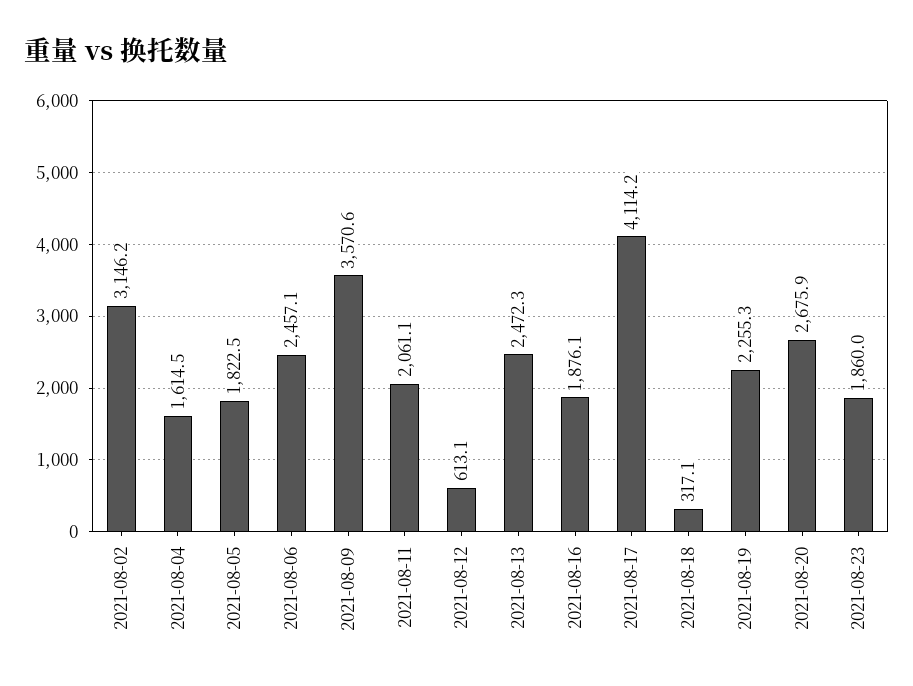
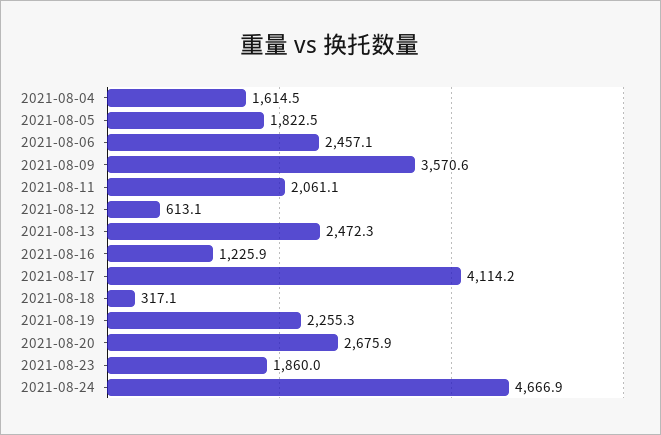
2021-08-02: 3146.2 -> none
2021-08-16: 1876.1 -> 1225.9
2021-08-24: none -> 4666.9

